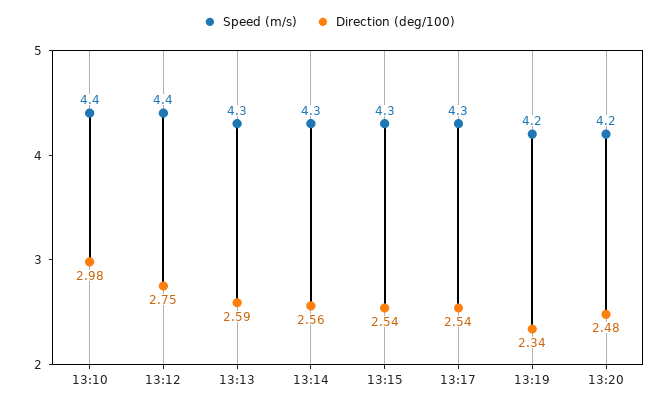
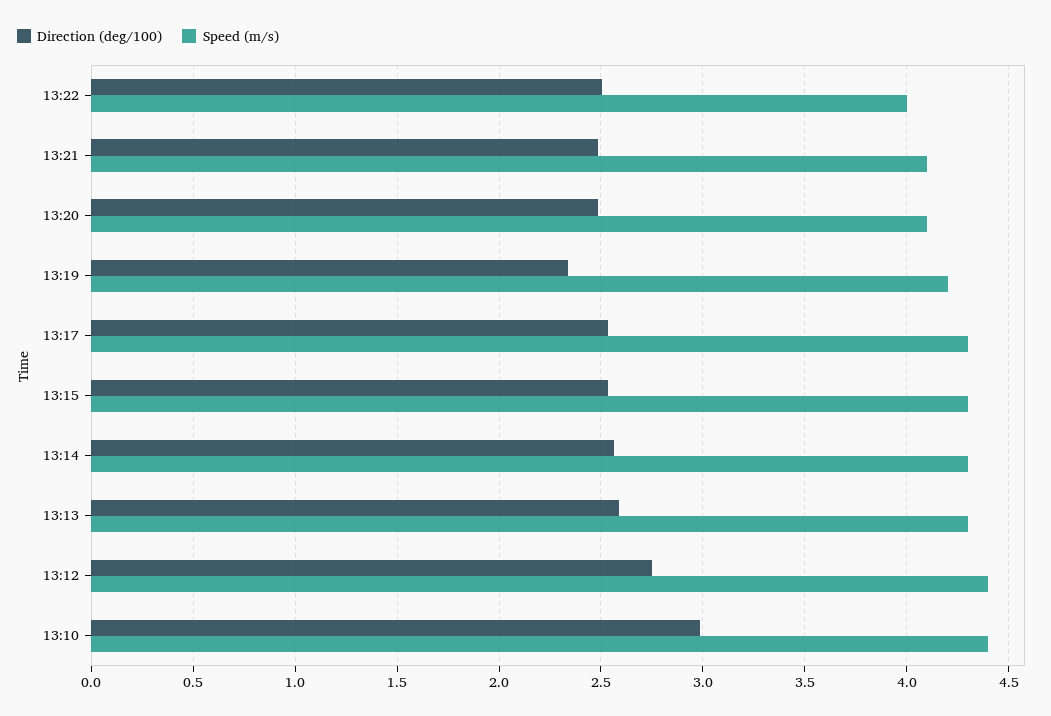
Speed (m/s), 13:20: 4.2 -> 4.1
Direction (deg/100), 13:22: none -> 2.5
Speed (m/s), 13:22: none -> 4
Direction (deg/100), 13:21: none -> 2.5
Speed (m/s), 13:21: none -> 4.1

